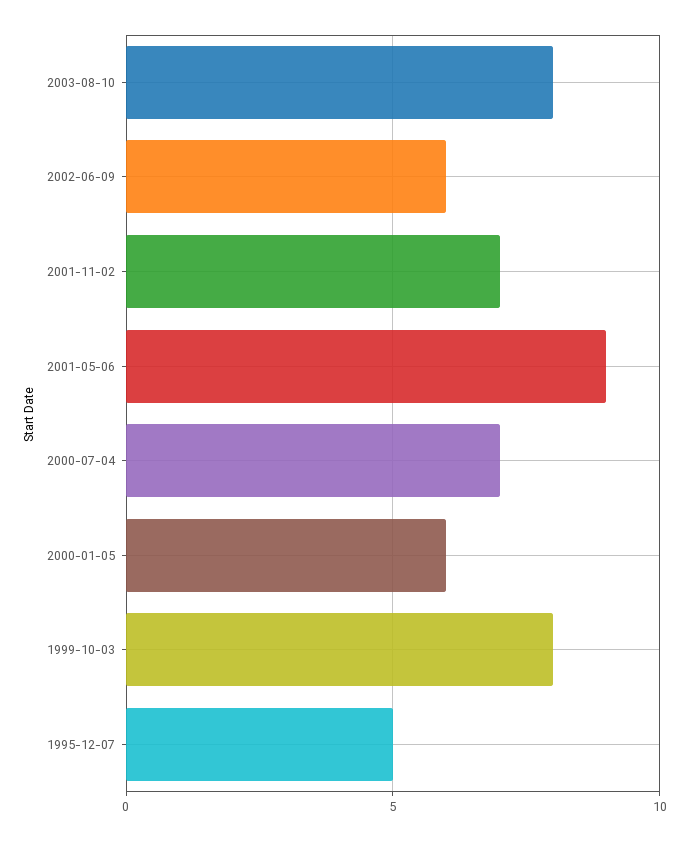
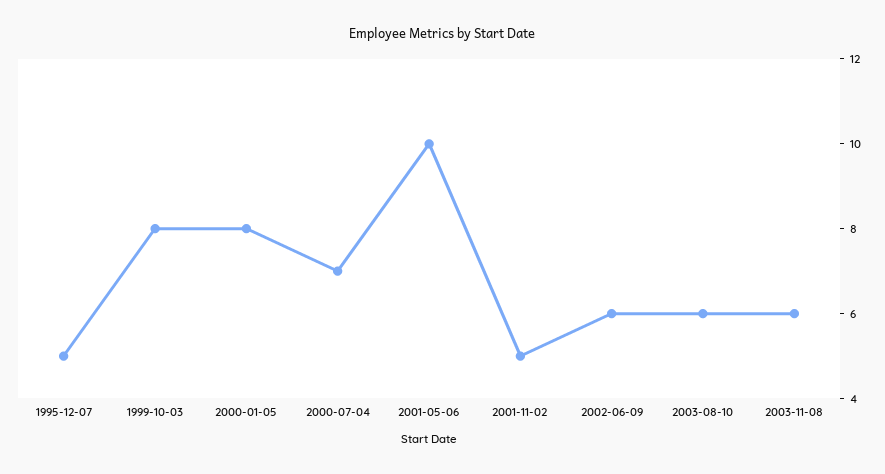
2003-08-10: 8 -> 6
2001-11-02: 7 -> 5
2001-05-06: 9 -> 10
2000-01-05: 6 -> 8
2003-11-08: none -> 6

